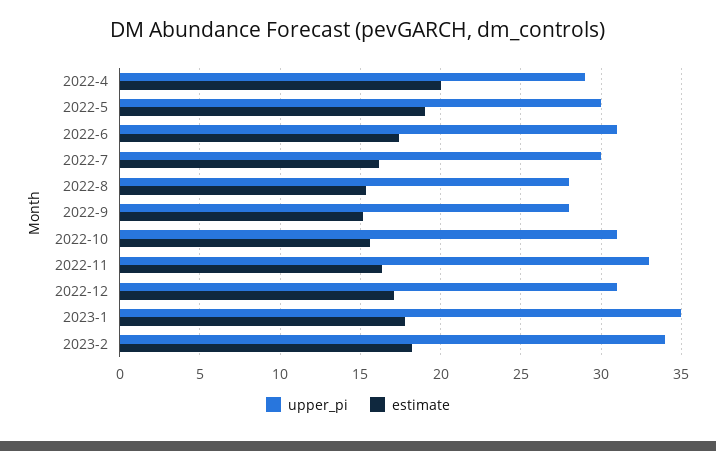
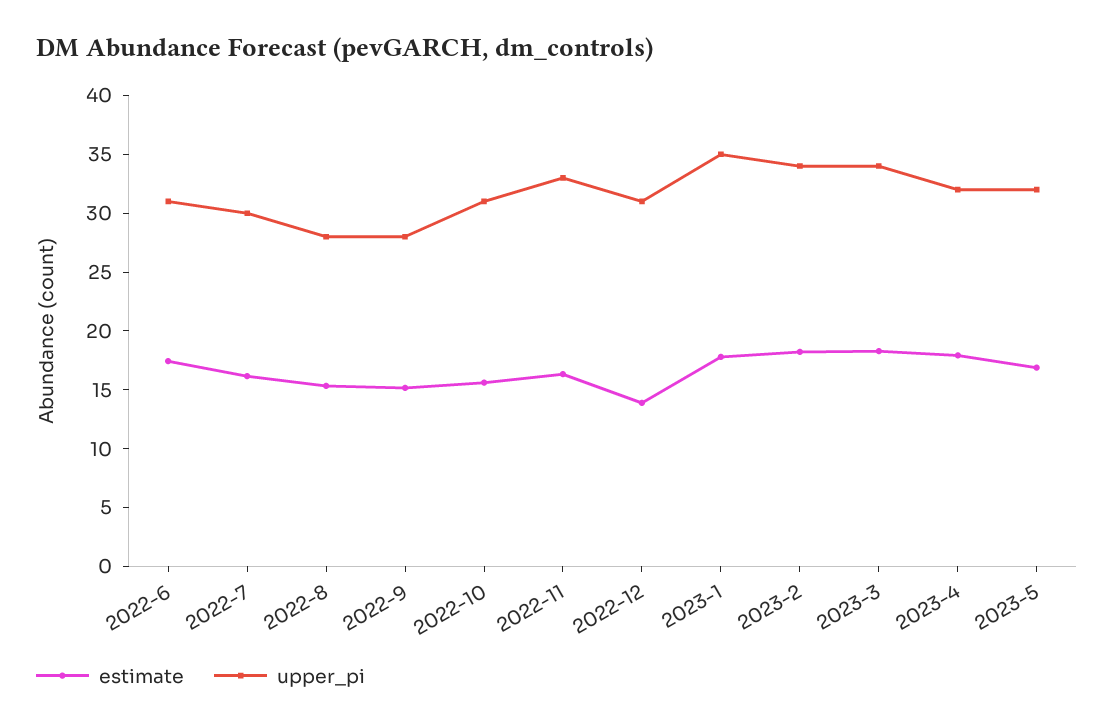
upper_pi, 2022-4: 29 -> none
estimate, 2022-4: 20 -> none
upper_pi, 2022-5: 30 -> none
estimate, 2022-5: 19 -> none
estimate, 2022-12: 17 -> 14
estimate, 2023-3: none -> 18
upper_pi, 2023-3: none -> 34
estimate, 2023-4: none -> 18
upper_pi, 2023-4: none -> 32
estimate, 2023-5: none -> 17
upper_pi, 2023-5: none -> 32

